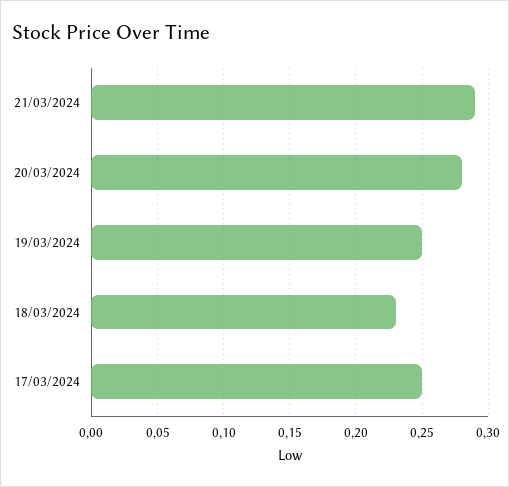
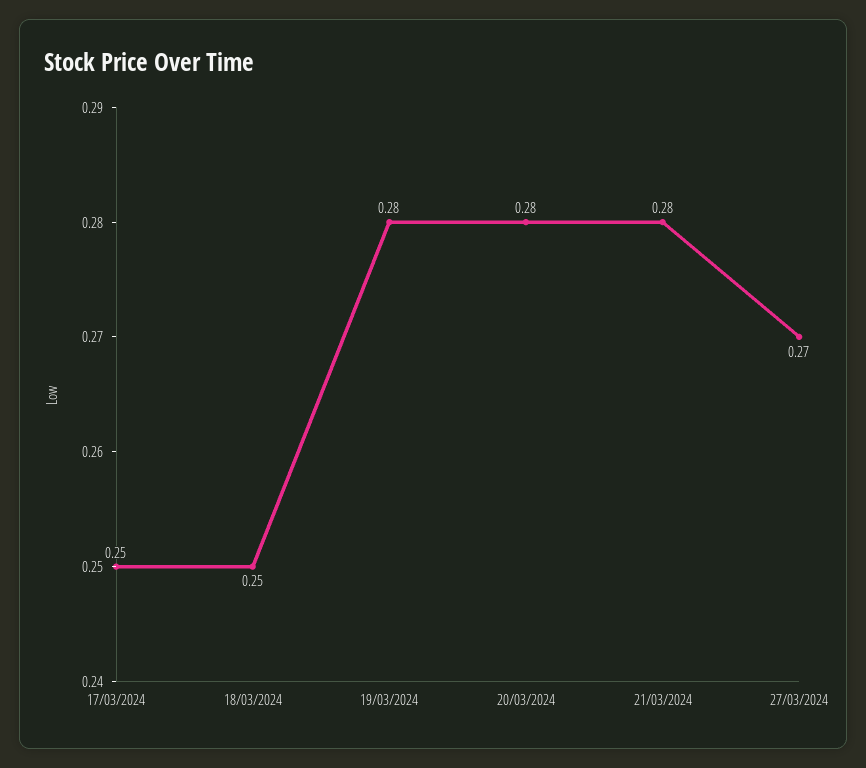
21/03/2024: 0.29 -> 0.28
19/03/2024: 0.25 -> 0.28
18/03/2024: 0.23 -> 0.25
27/03/2024: none -> 0.27

